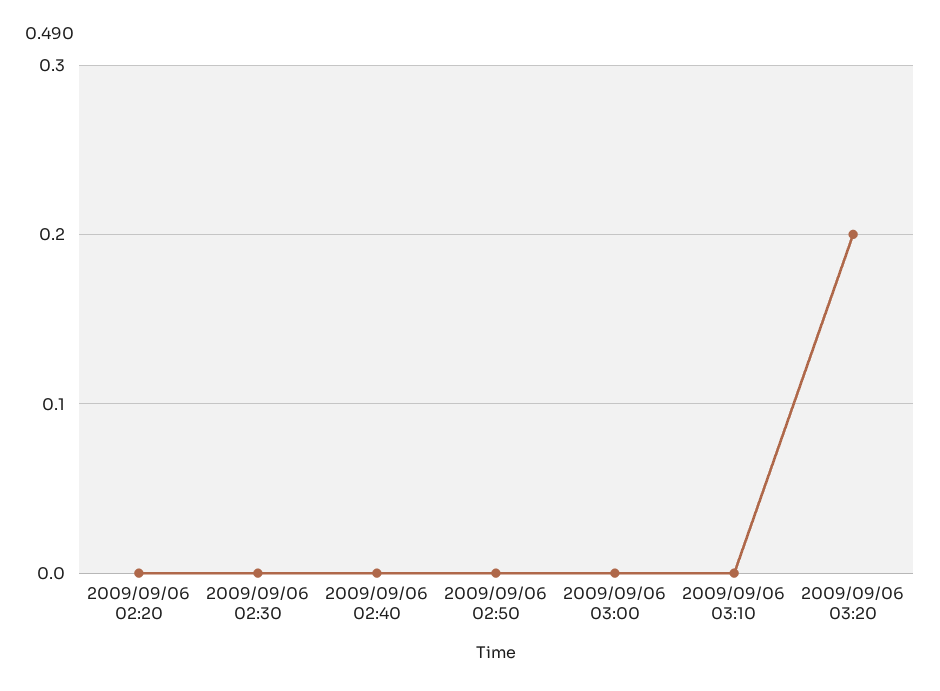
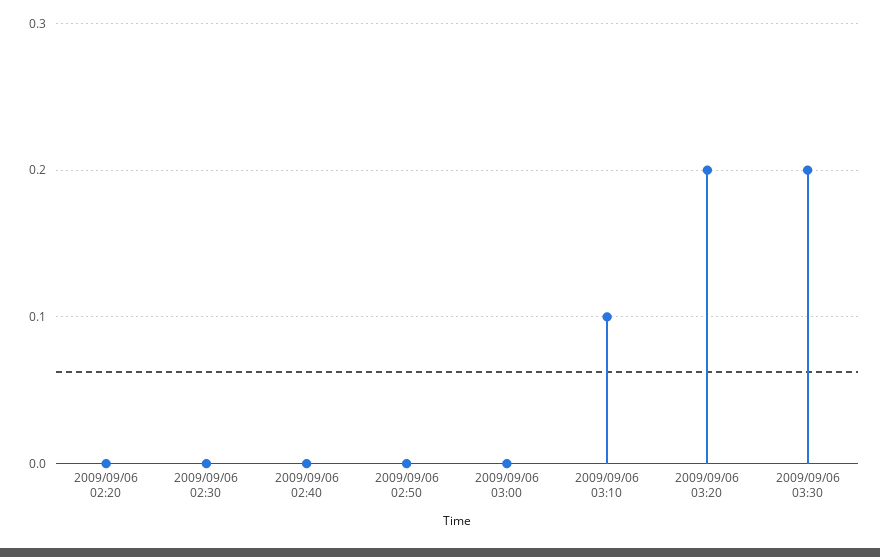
2009/09/06 03:10: 0 -> 0.1
2009/09/06 03:30: none -> 0.2

